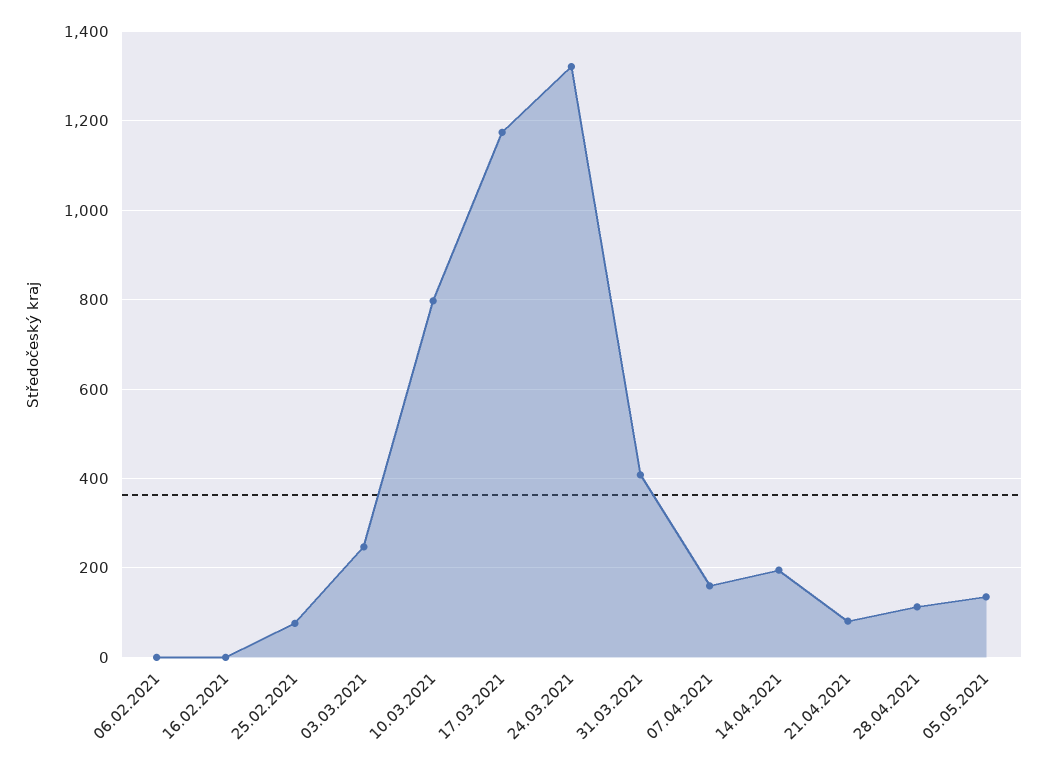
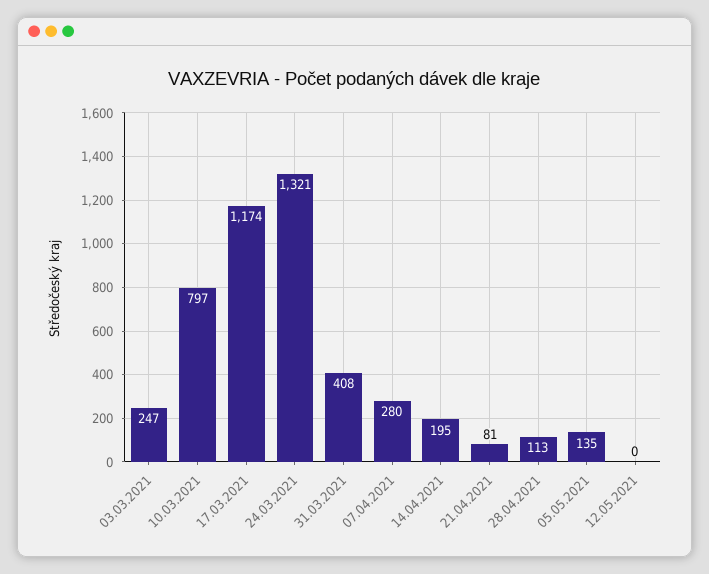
06.02.2021: 0 -> none
16.02.2021: 0 -> none
25.02.2021: 80 -> none
07.04.2021: 160 -> 280
12.05.2021: none -> 0

